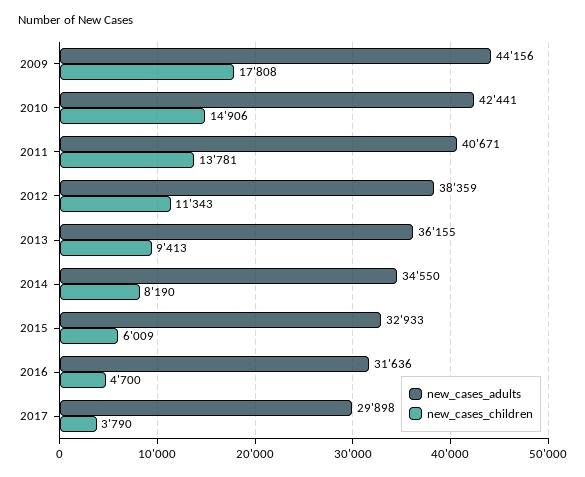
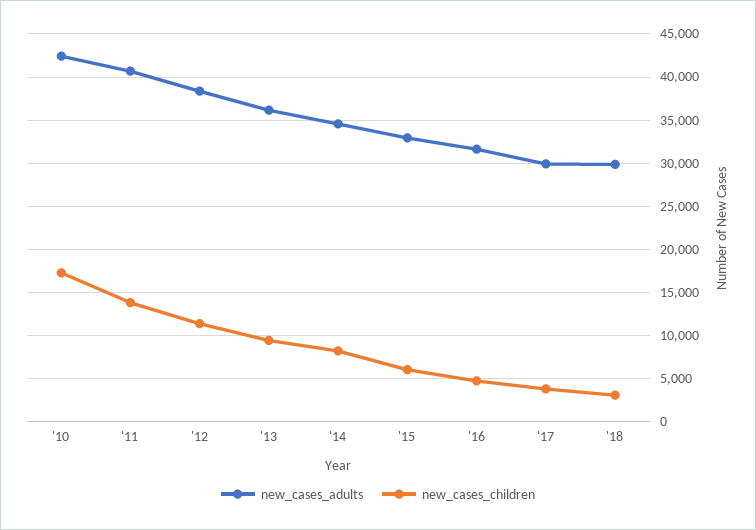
new_cases_adults, 2009: 44156 -> none
new_cases_children, 2009: 17808 -> none
new_cases_children, 2010: 14906 -> 17000
new_cases_adults, '18: none -> 30000
new_cases_children, '18: none -> 3000

